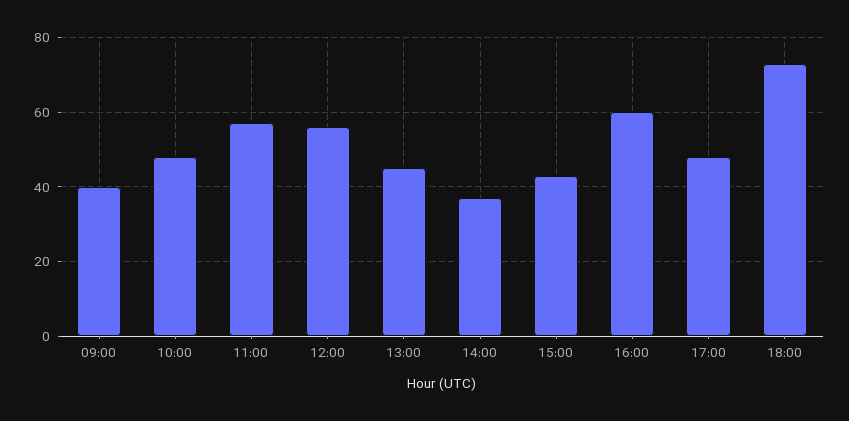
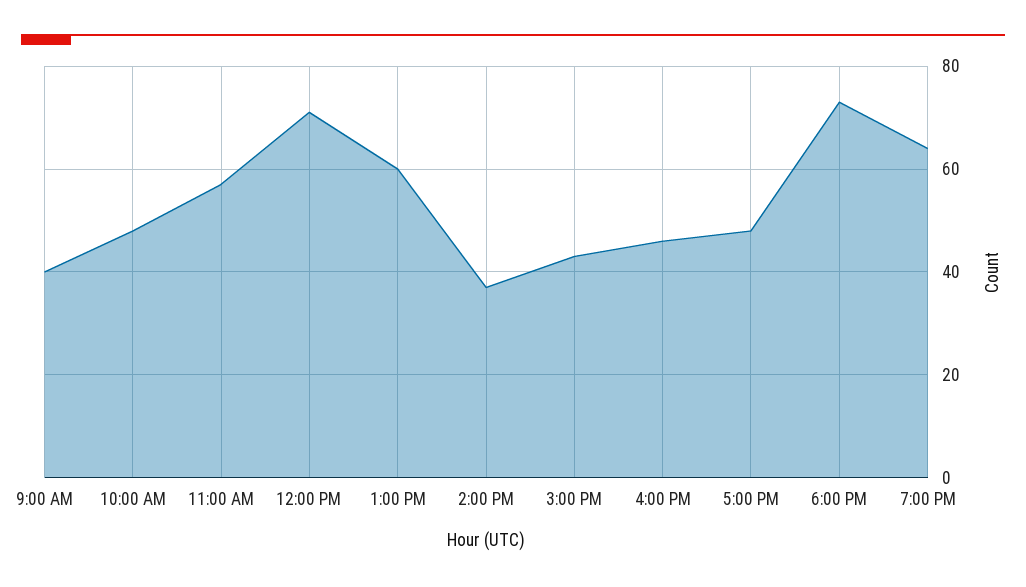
12:00: 55 -> 70
13:00: 45 -> 60
16:00: 60 -> 45
7:00 PM: none -> 65

